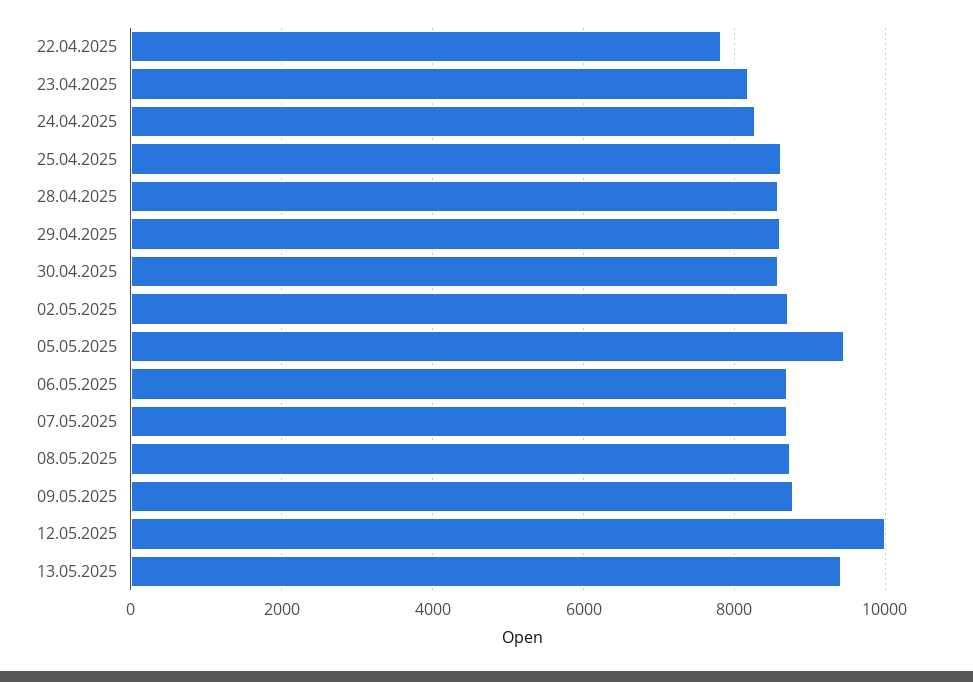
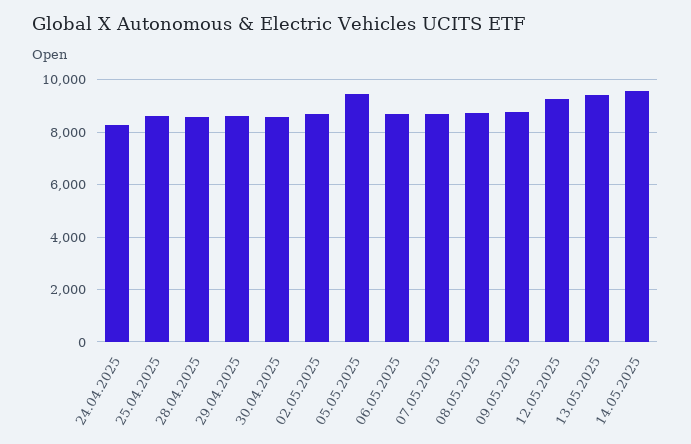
22.04.2025: 7800 -> none
23.04.2025: 8200 -> none
12.05.2025: 10000 -> 9250
14.05.2025: none -> 9500

